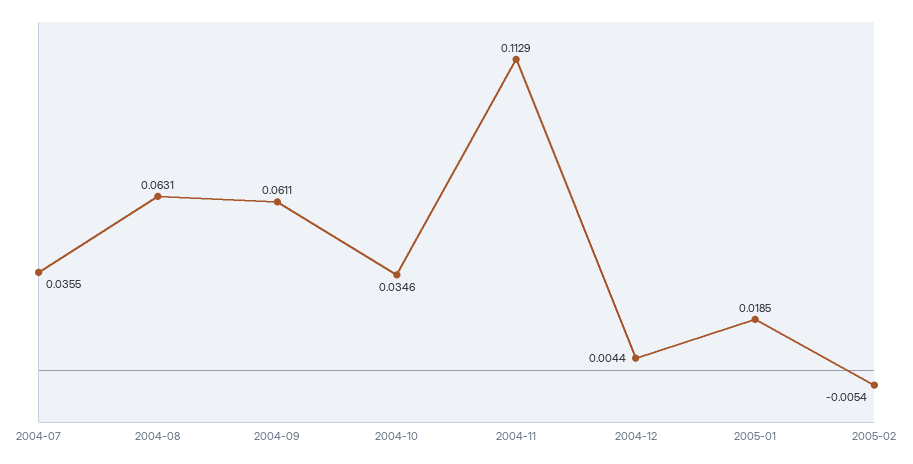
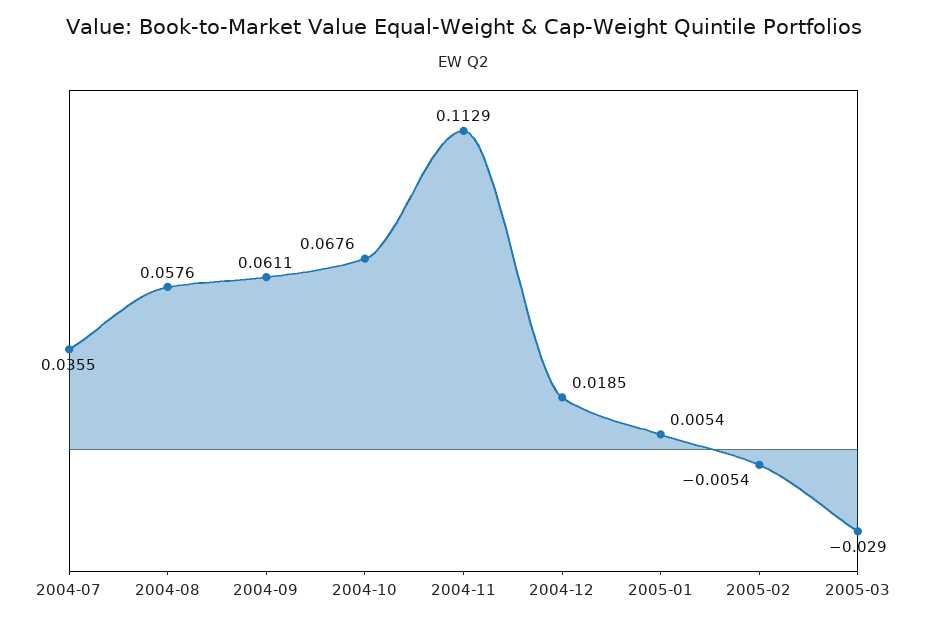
2004-08: 0.0631 -> 0.0576
2004-10: 0.0346 -> 0.0676
2004-12: 0.0044 -> 0.0185
2005-01: 0.0185 -> 0.0054
2005-03: none -> -0.029

